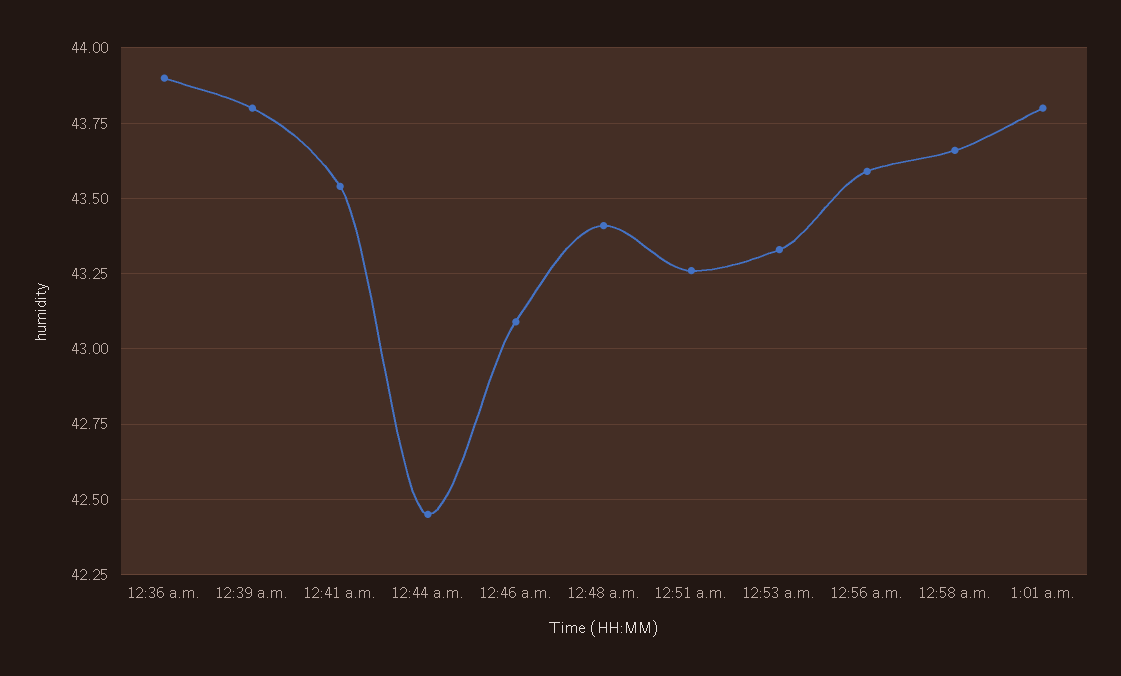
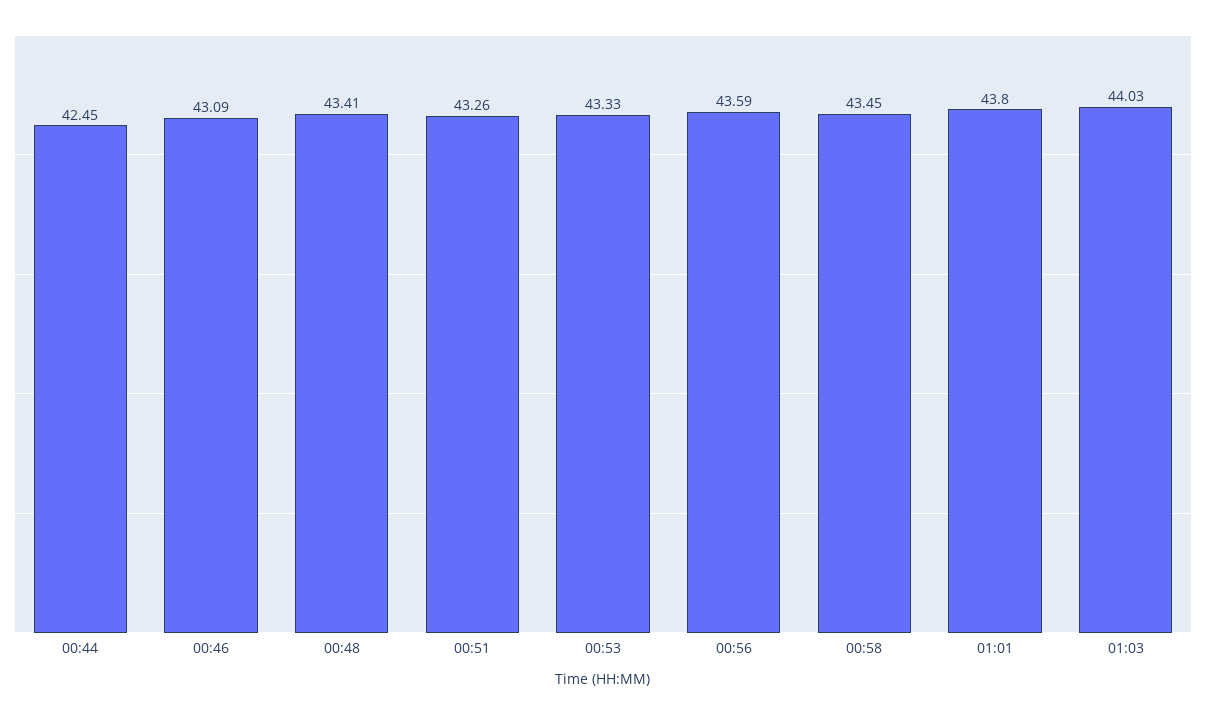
12:36 a.m.: 43.9 -> none
12:39 a.m.: 43.8 -> none
12:41 a.m.: 43.55 -> none
12:58 a.m.: 43.65 -> 43.45
01:03: none -> 44.03

